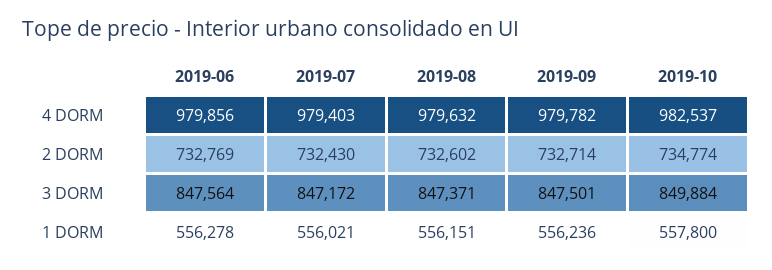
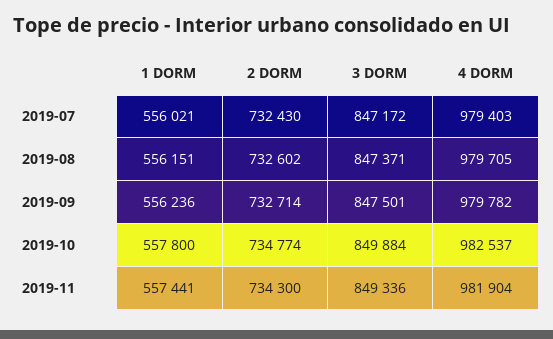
2019-06, 4 DORM: 979856 -> none
2019-08, 4 DORM: 979632 -> 979705
2019-06, 2 DORM: 732769 -> none
2019-06, 3 DORM: 847564 -> none
2019-06, 1 DORM: 556278 -> none
2019-11, 1 DORM: none -> 557441
2019-11, 2 DORM: none -> 734300
2019-11, 3 DORM: none -> 849336
2019-11, 4 DORM: none -> 981904

